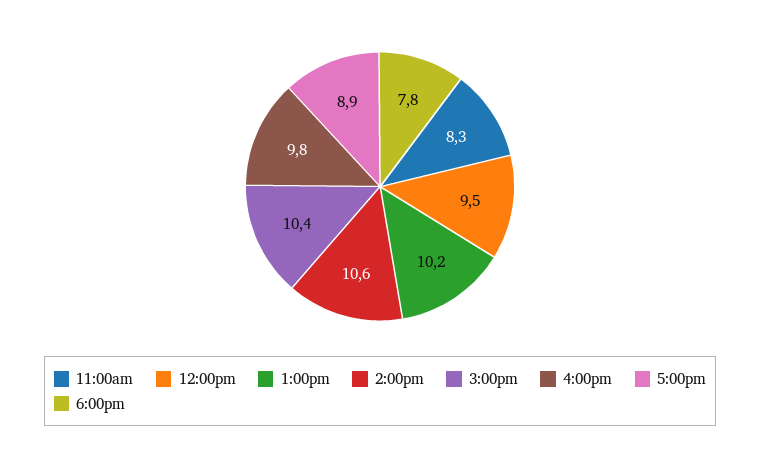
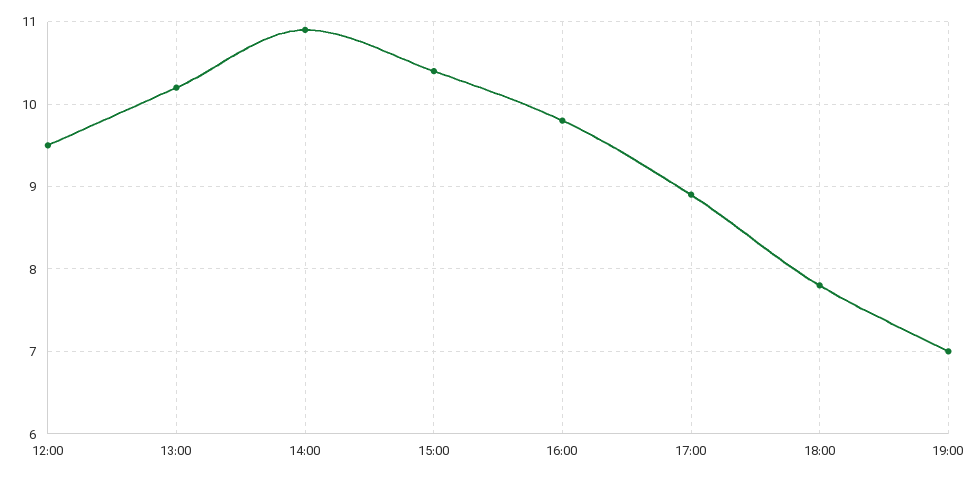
11:00am: 8.3 -> none
2:00pm: 10.6 -> 10.9
19:00: none -> 7

